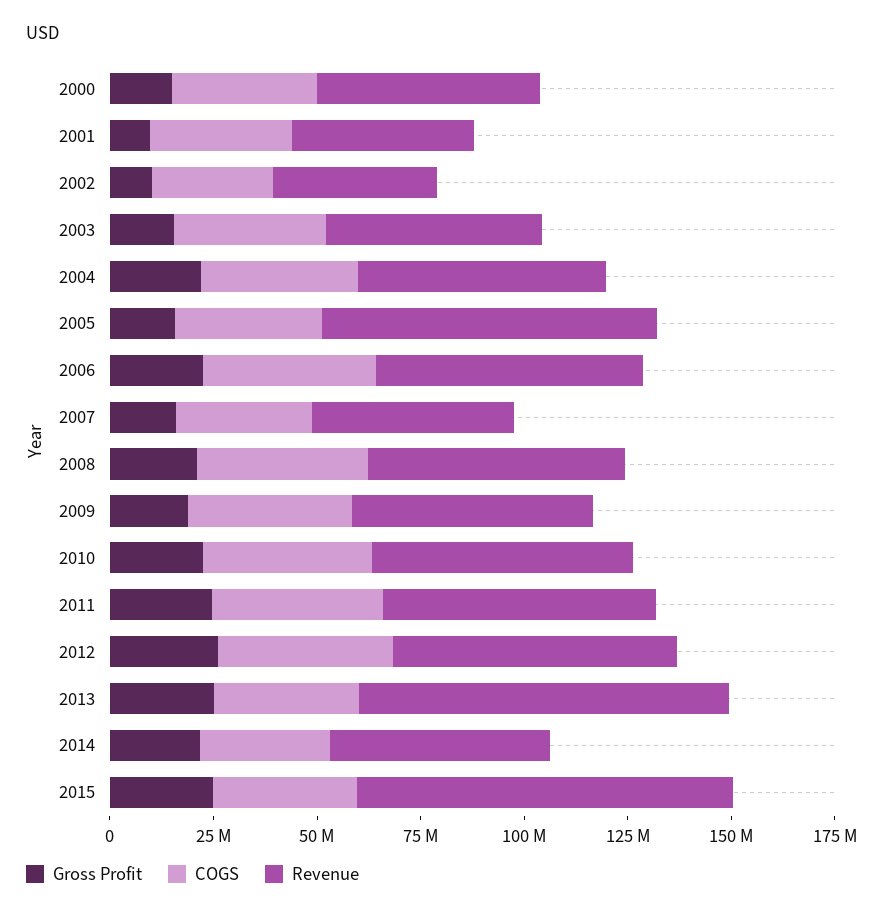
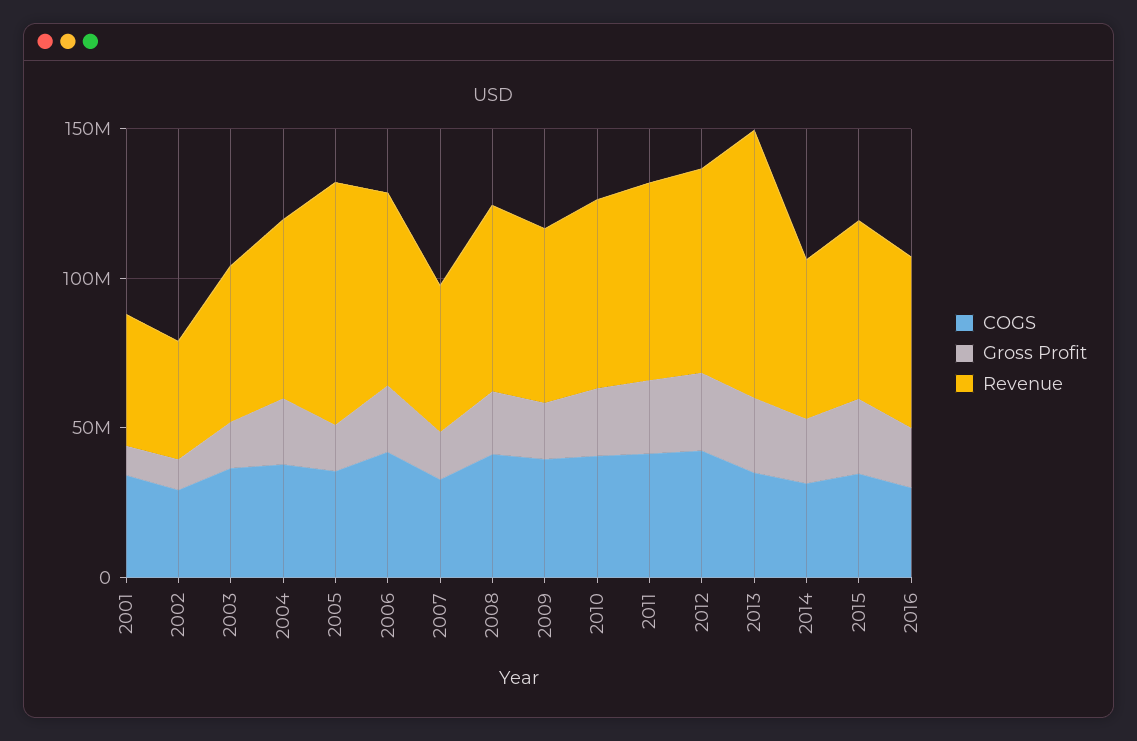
Gross Profit, 2000: 15000000 -> none
COGS, 2000: 35000000 -> none
Revenue, 2000: 55000000 -> none
Revenue, 2015: 90000000 -> 60000000
COGS, 2016: none -> 30000000
Gross Profit, 2016: none -> 20000000
Revenue, 2016: none -> 60000000

